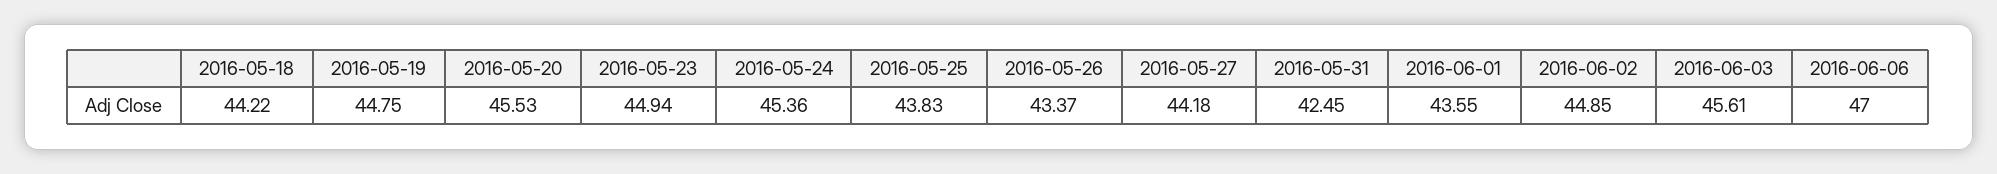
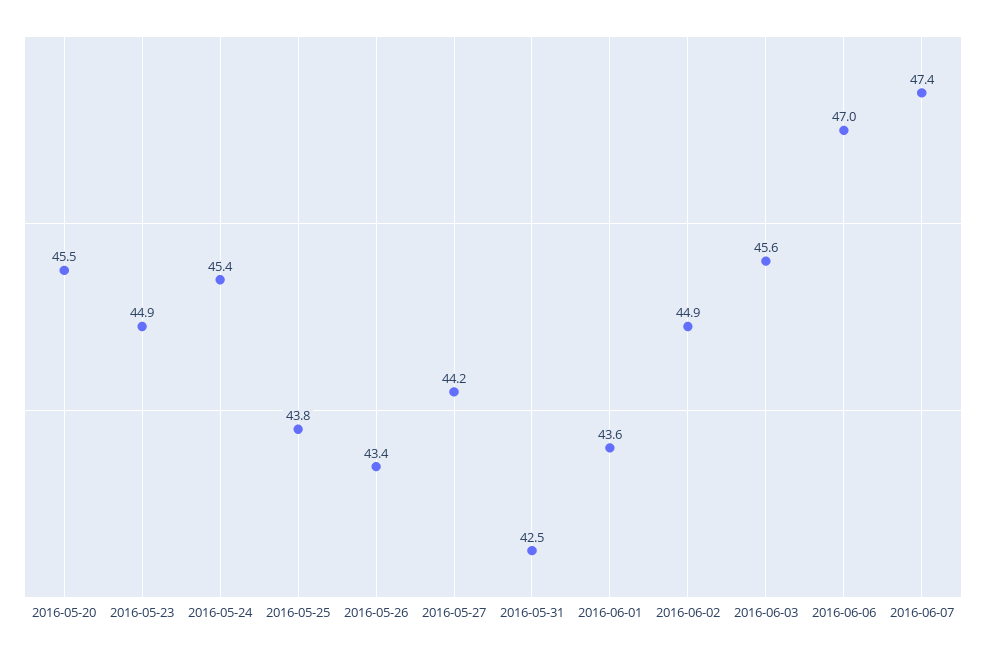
2016-05-18: 44.22 -> none
2016-05-19: 44.75 -> none
2016-06-07: none -> 47.4

